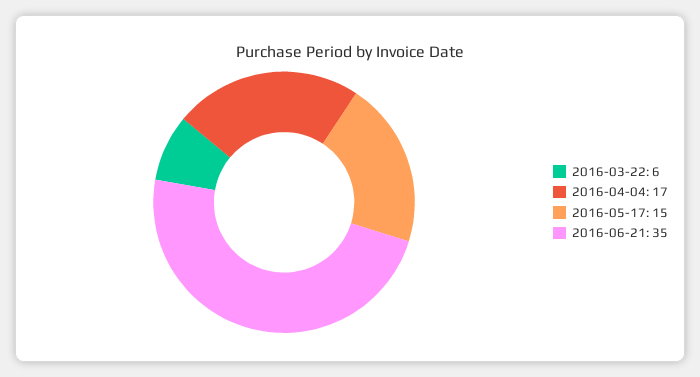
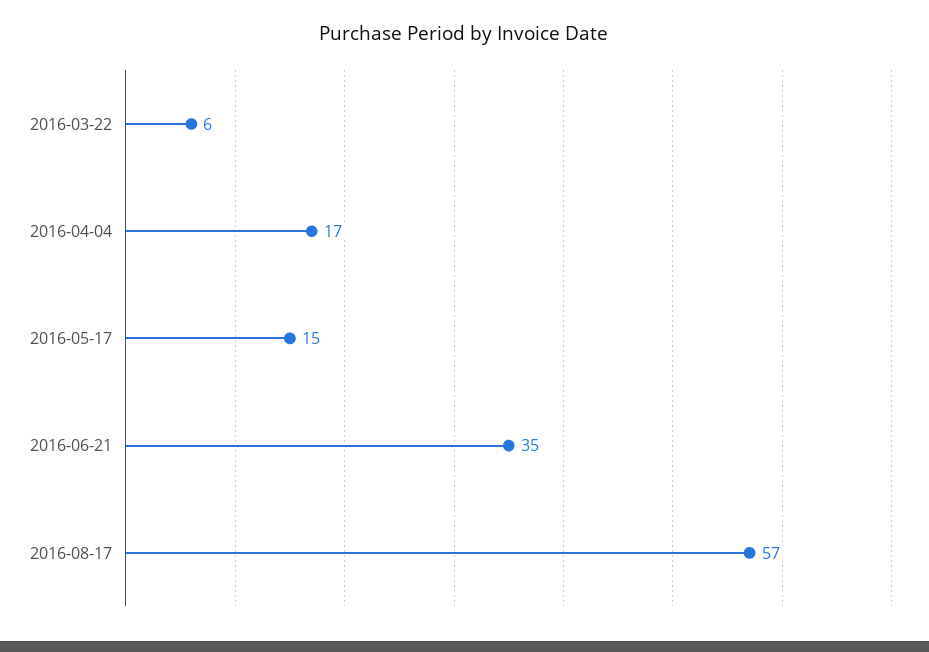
2016-08-17: none -> 57

